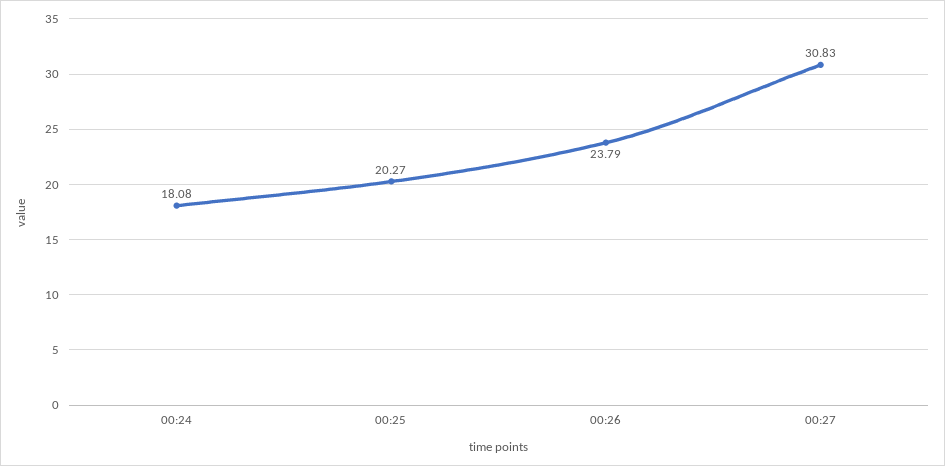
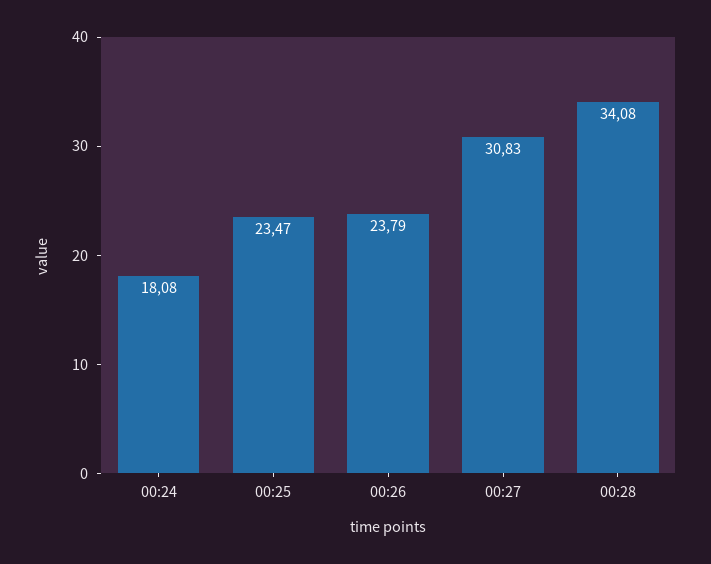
00:25: 20.27 -> 23.47
00:28: none -> 34.08

